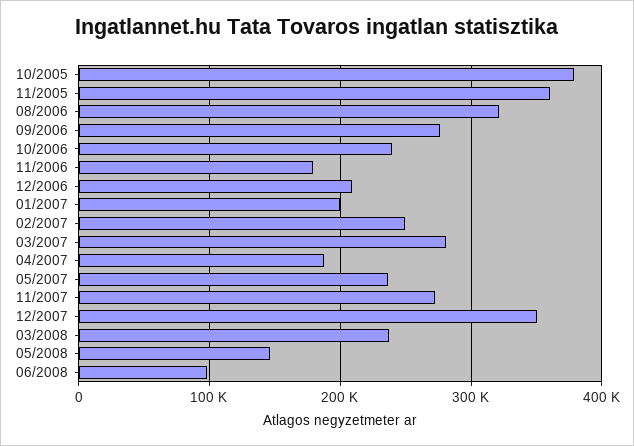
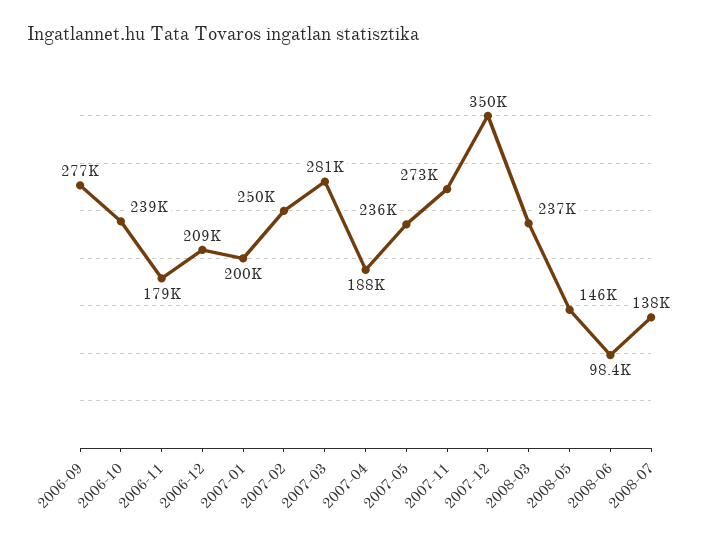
10/2005: 380000 -> none
11/2005: 360000 -> none
08/2006: 320000 -> none
2008-07: none -> 138000

